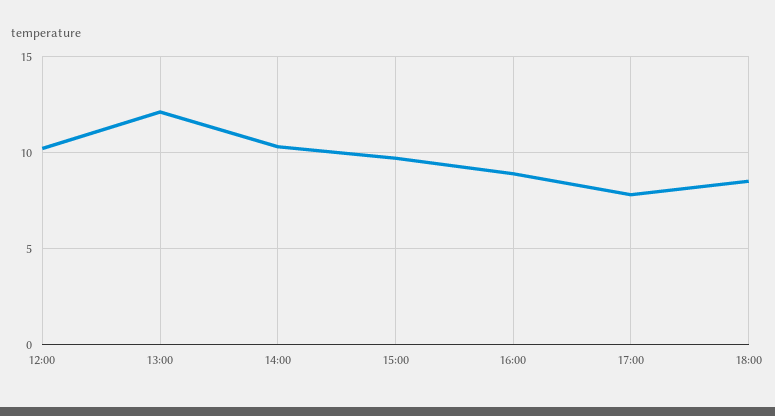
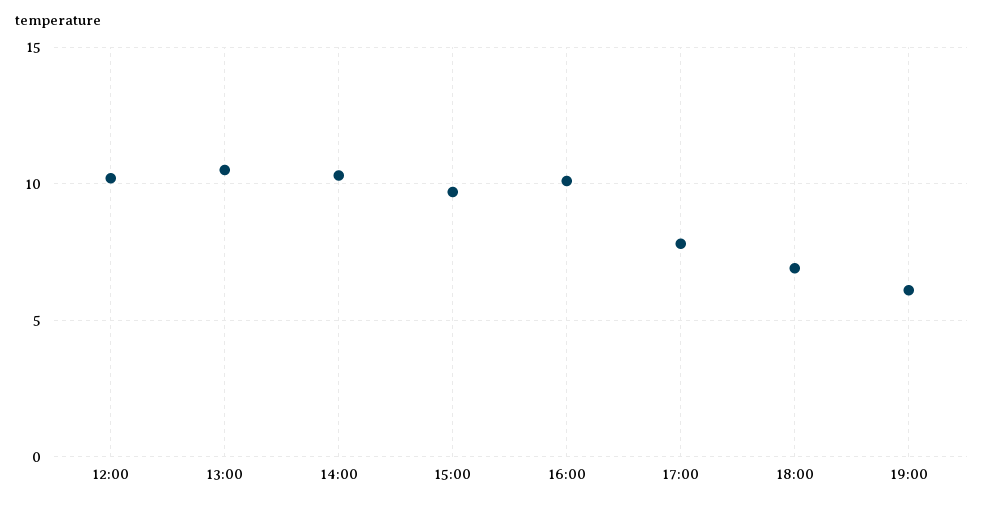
13:00: 12 -> 10.5
16:00: 9 -> 10
18:00: 8.5 -> 7
19:00: none -> 6

